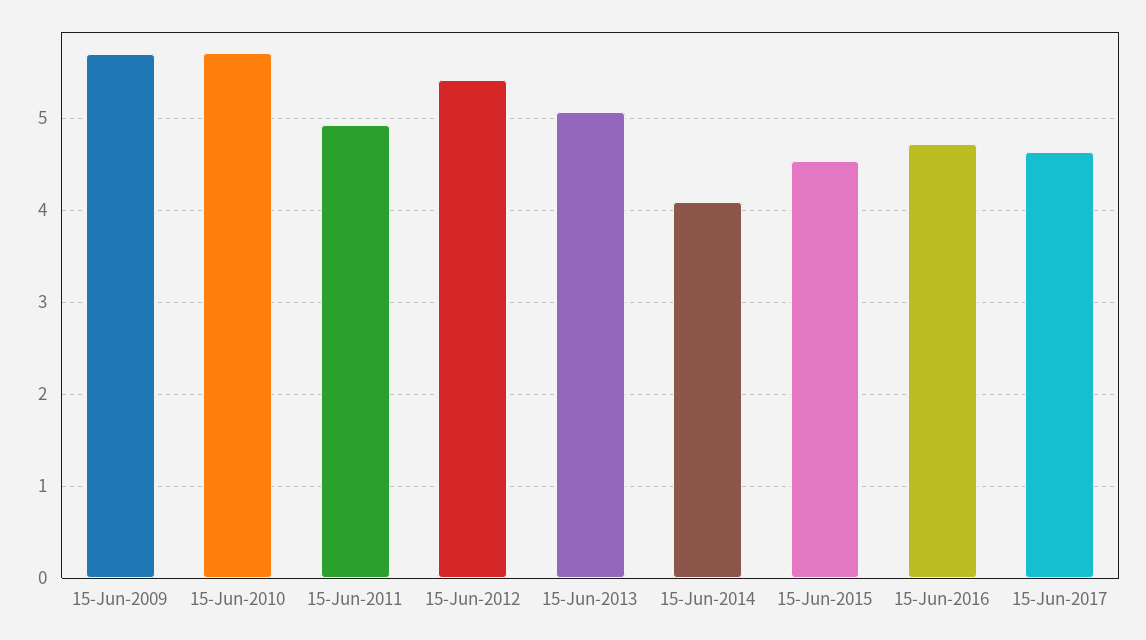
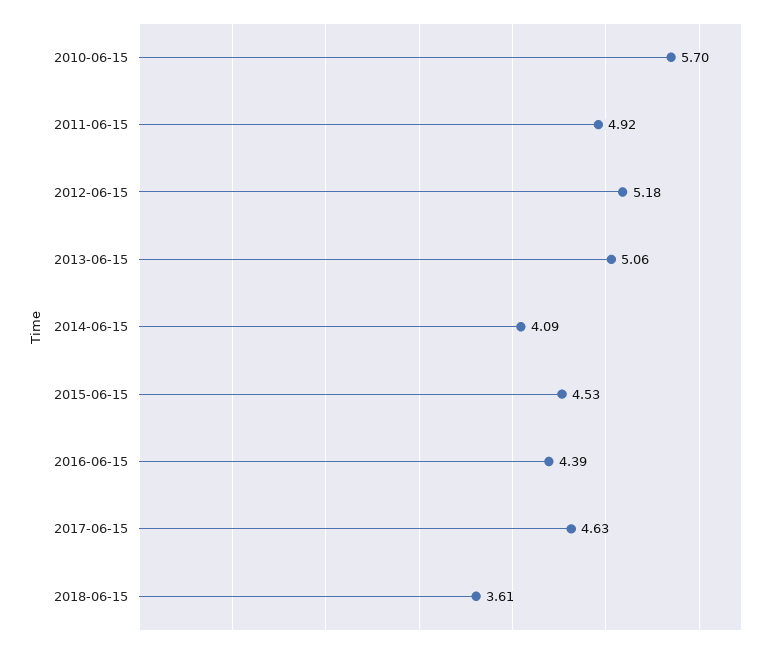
15-Jun-2009: 5.7 -> none
15-Jun-2012: 5.4 -> 5.18
15-Jun-2016: 4.7 -> 4.39
2018-06-15: none -> 3.61

